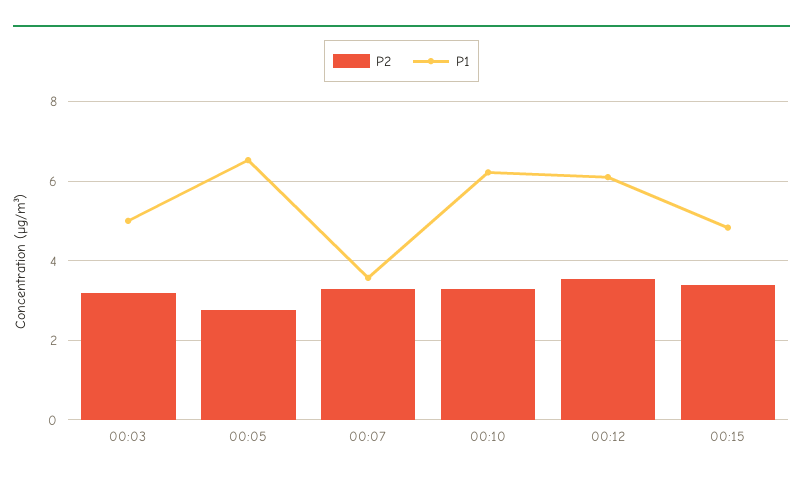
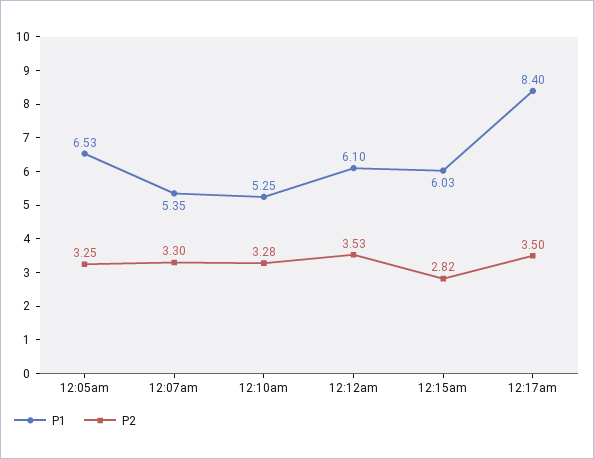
P2, 00:03: 3.2 -> none
P1, 00:03: 5 -> none
P2, 00:05: 2.8 -> 3.25
P1, 00:07: 3.6 -> 5.35
P1, 00:10: 6.2 -> 5.25
P2, 00:15: 3.4 -> 2.82
P1, 00:15: 4.8 -> 6.03
P1, 12:17am: none -> 8.4
P2, 12:17am: none -> 3.5

